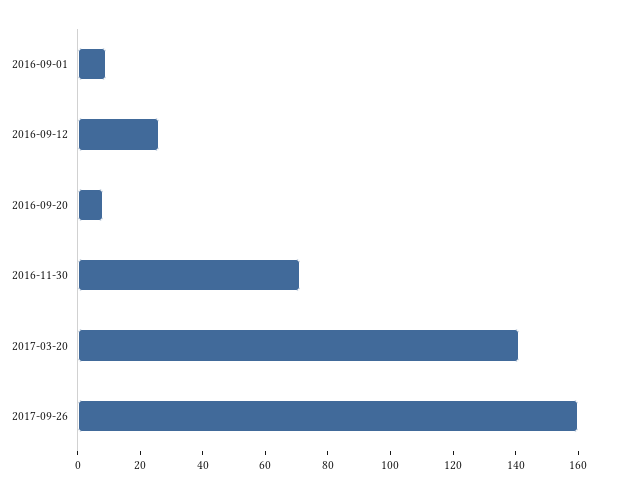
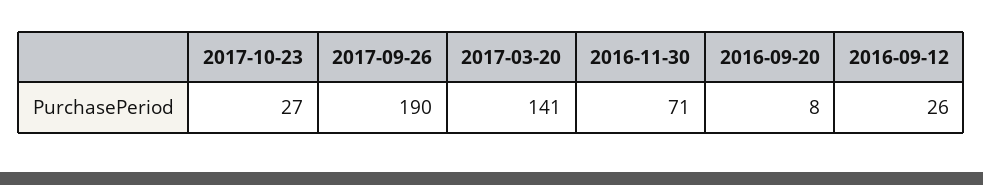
2016-09-01: 10 -> none
2017-09-26: 160 -> 190
2017-10-23: none -> 27

